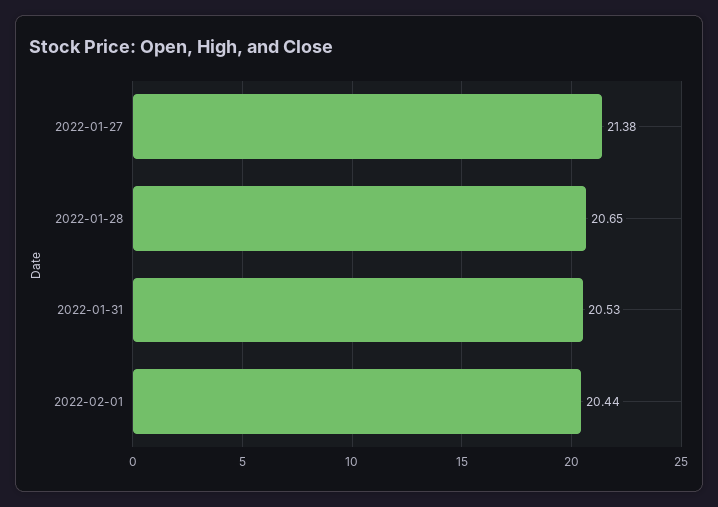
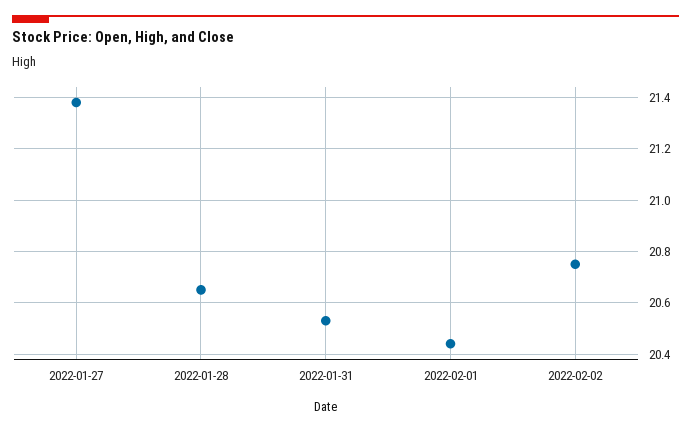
2022-02-02: none -> 20.75

